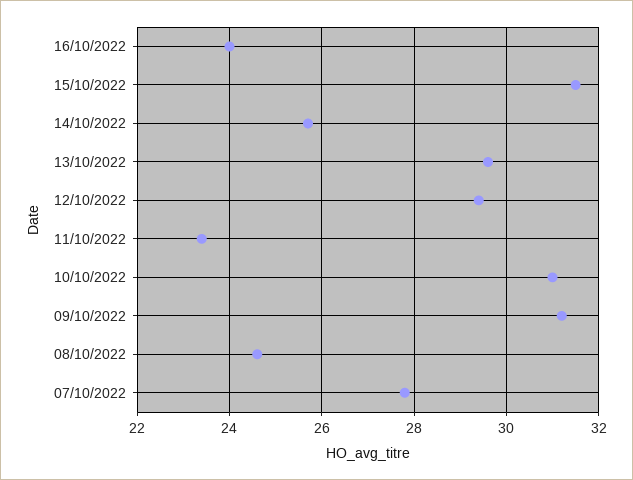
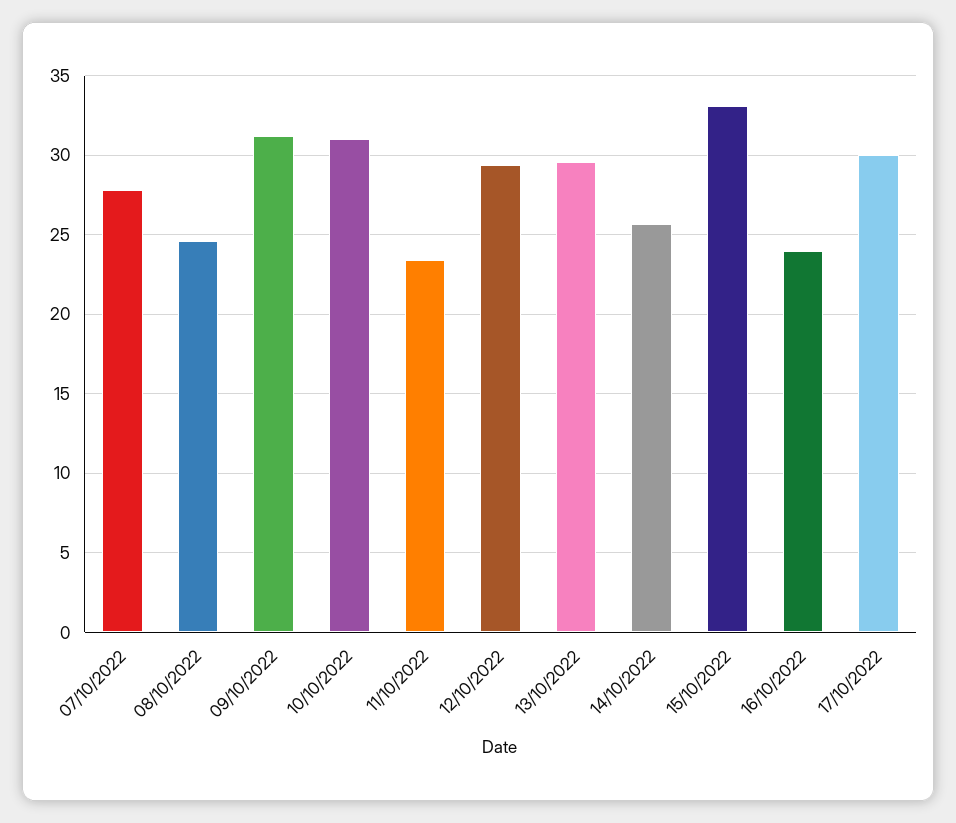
15/10/2022: 31.5 -> 33
17/10/2022: none -> 30

